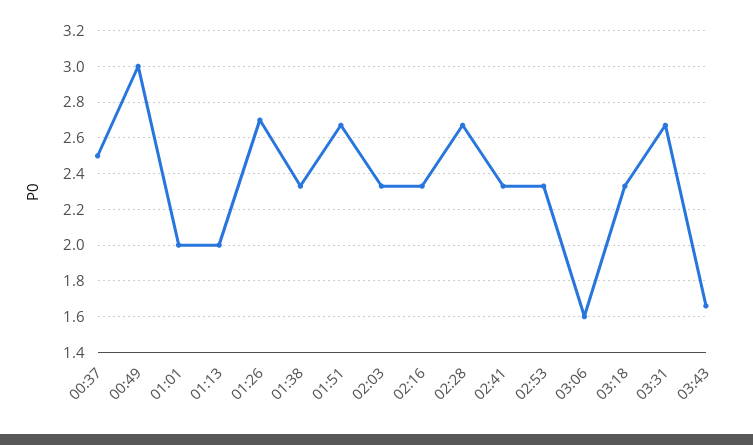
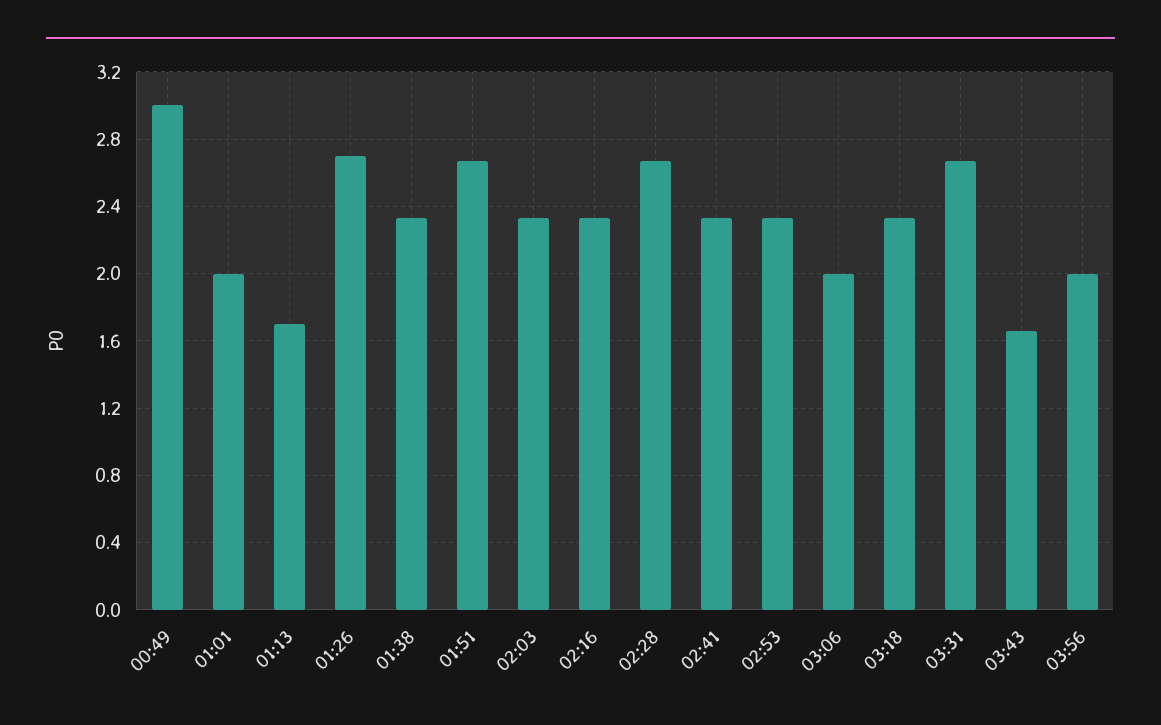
00:37: 2.5 -> none
01:13: 2 -> 1.7
03:06: 1.6 -> 2
03:56: none -> 2

